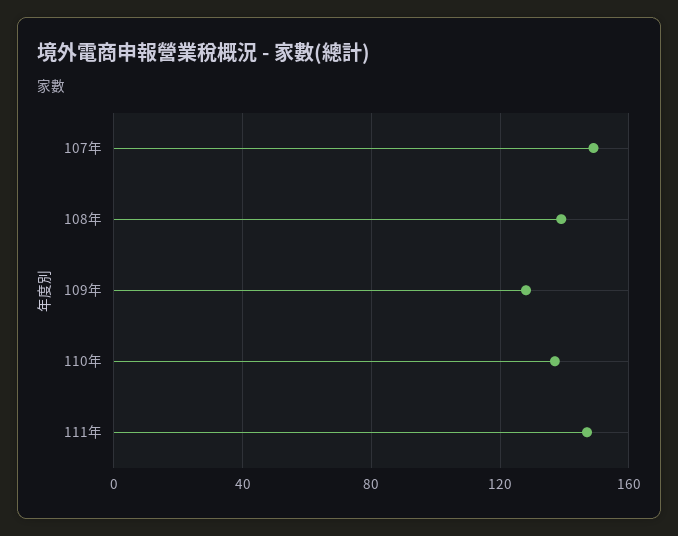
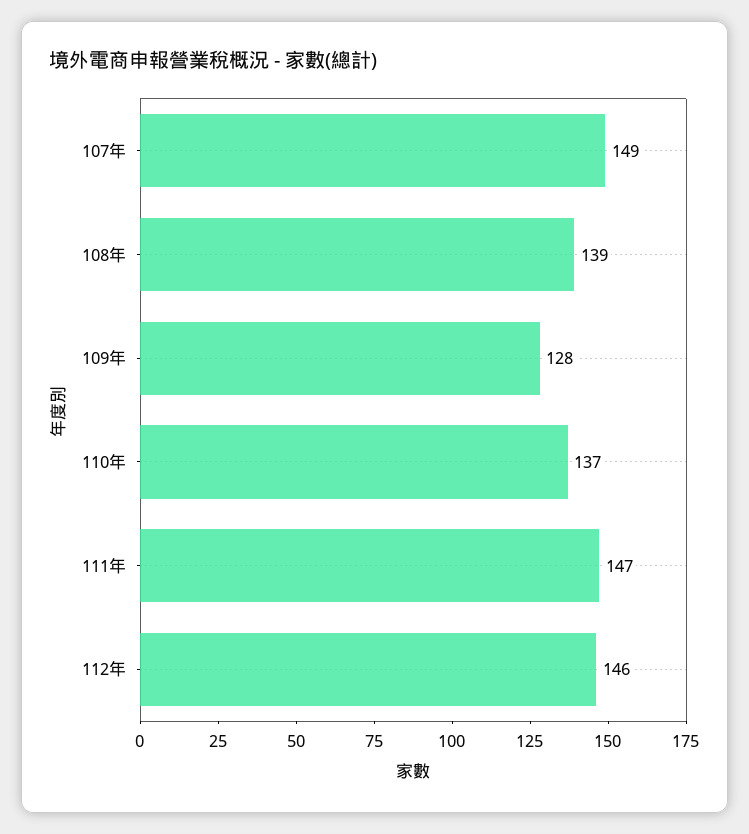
112年: none -> 146

